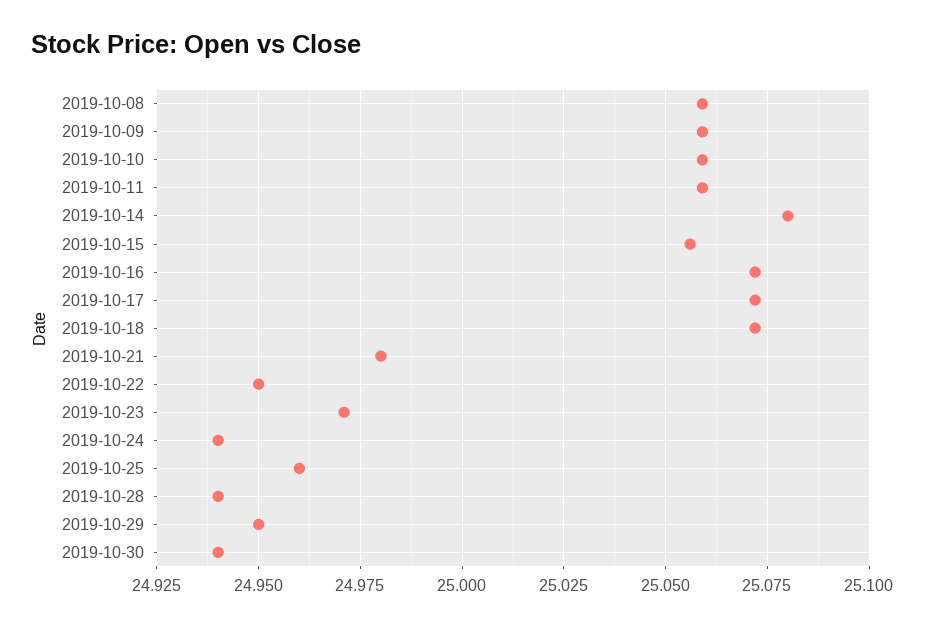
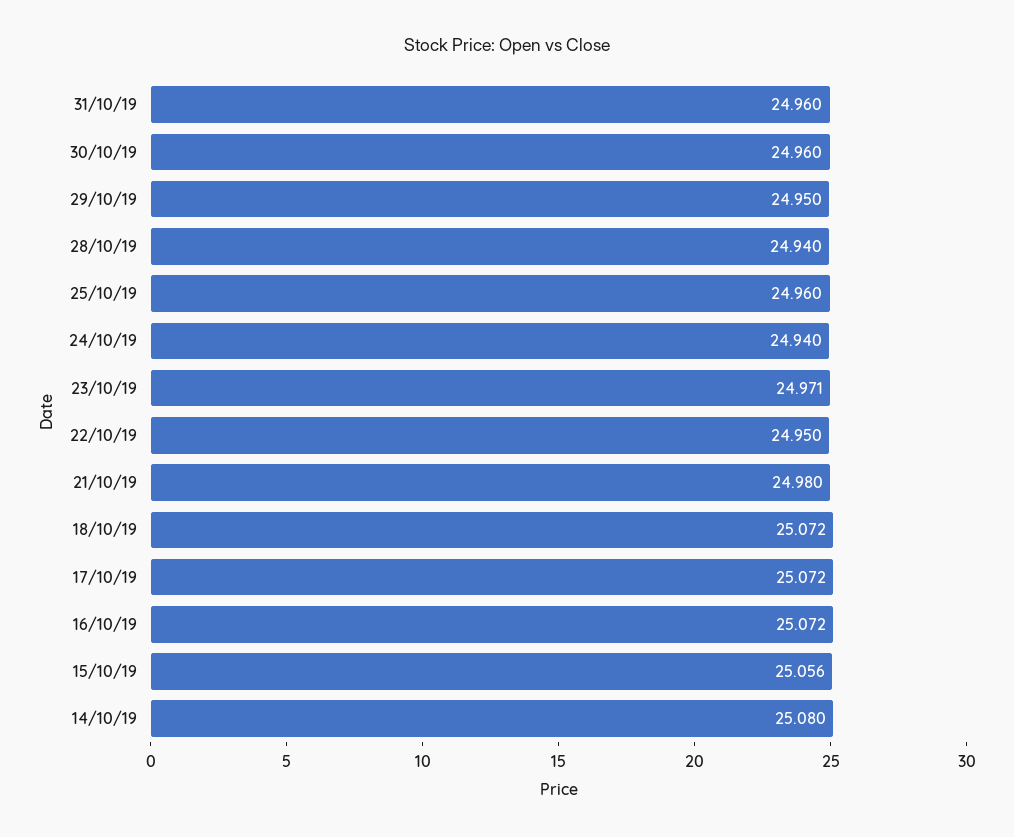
2019-10-08: 25.06 -> none
2019-10-09: 25.06 -> none
2019-10-10: 25.06 -> none
2019-10-11: 25.06 -> none
2019-10-30: 24.94 -> 24.96
31/10/19: none -> 24.96

